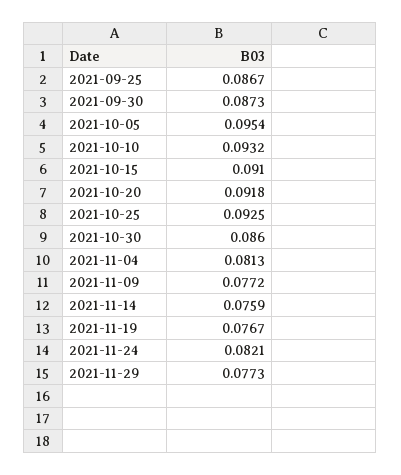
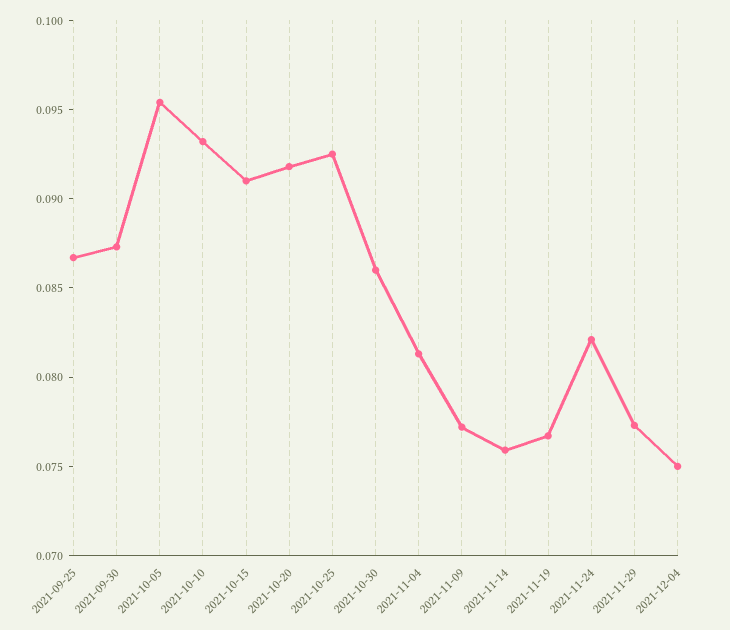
2021-12-04: none -> 0.075

